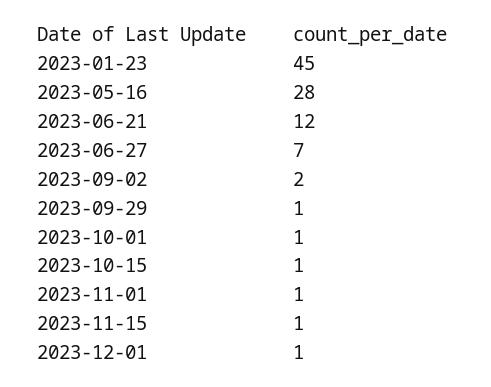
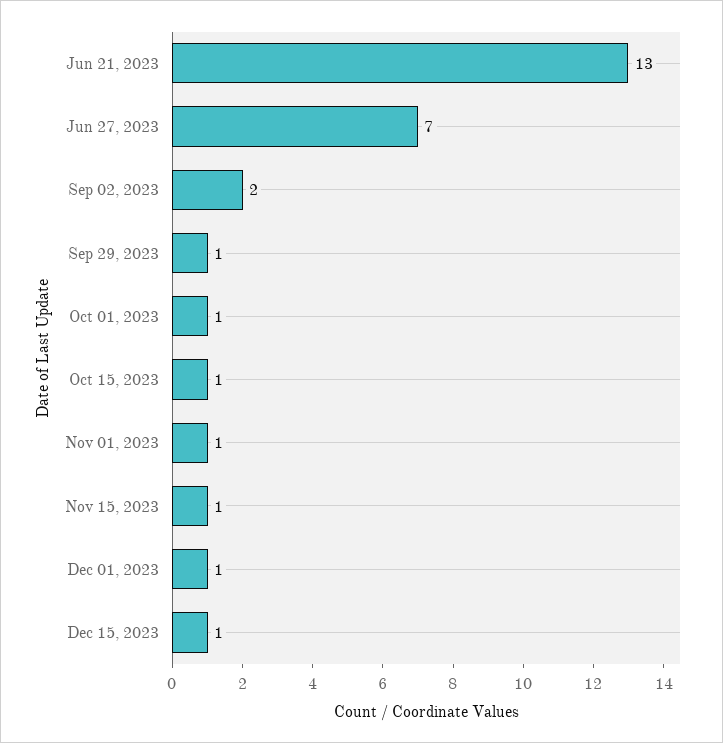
2023-01-23: 45 -> none
2023-05-16: 28 -> none
2023-06-21: 12 -> 13
Dec 15, 2023: none -> 1

